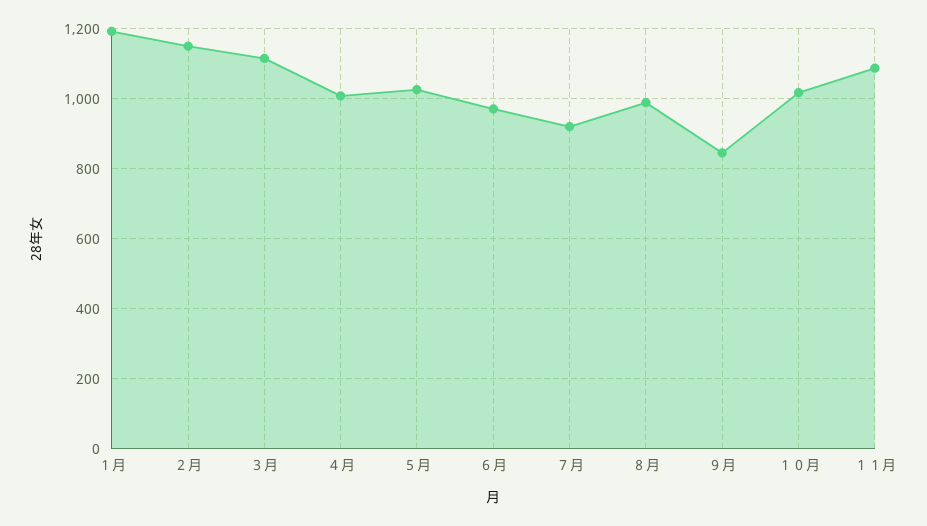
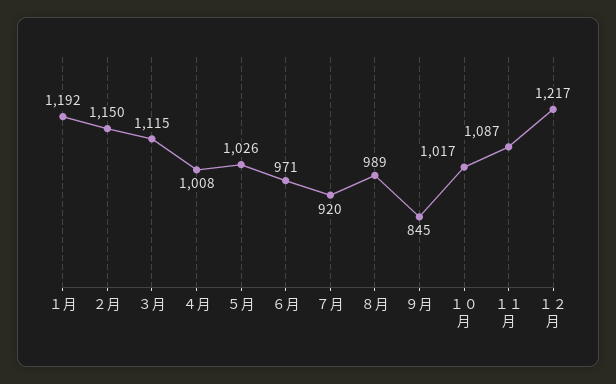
１２月: none -> 1217

